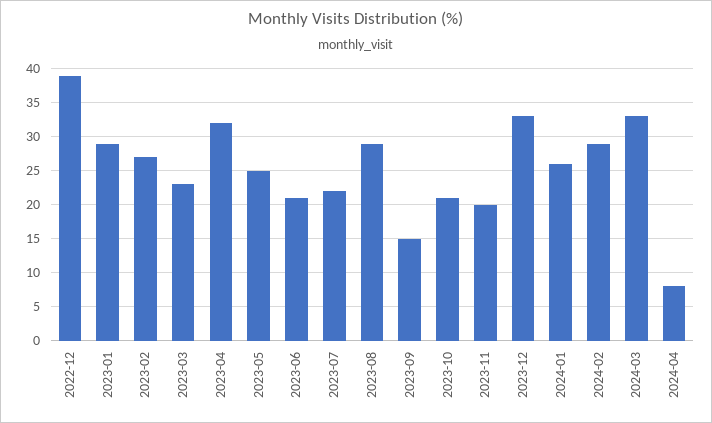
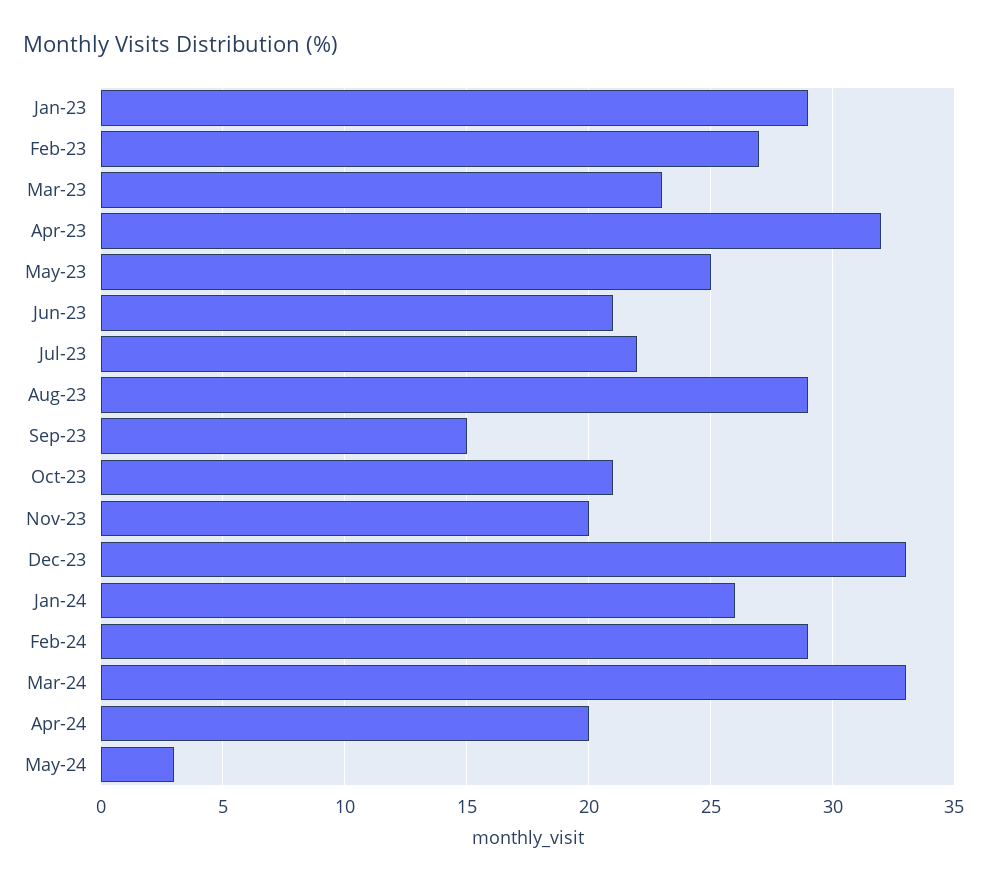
2022-12: 39 -> none
2024-04: 8 -> 20
May-24: none -> 3

